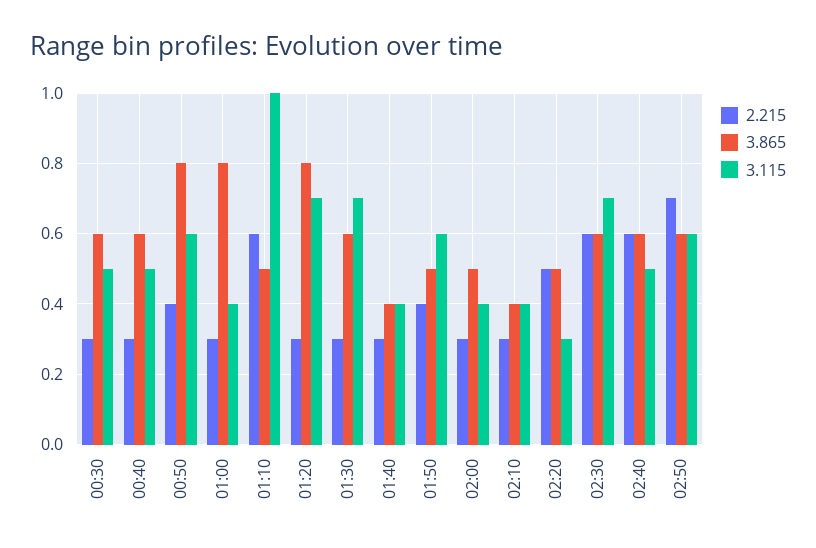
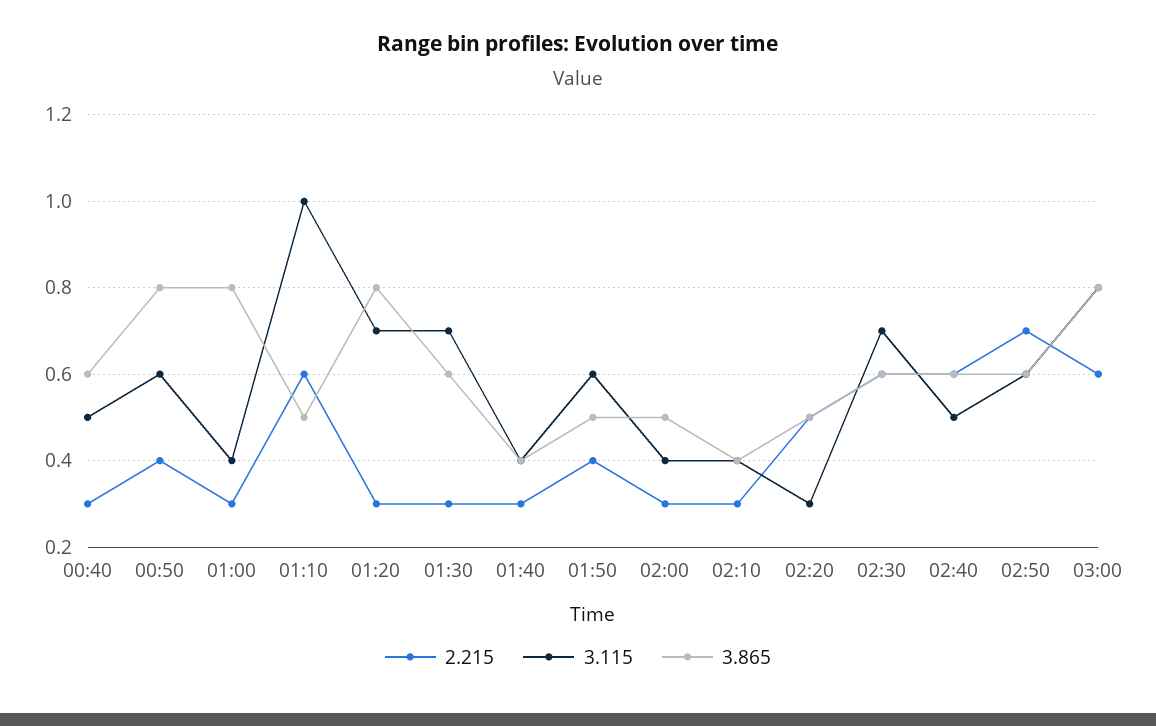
2.215, 00:30: 0.3 -> none
3.865, 00:30: 0.6 -> none
3.115, 00:30: 0.5 -> none
2.215, 03:00: none -> 0.6
3.115, 03:00: none -> 0.8
3.865, 03:00: none -> 0.8

